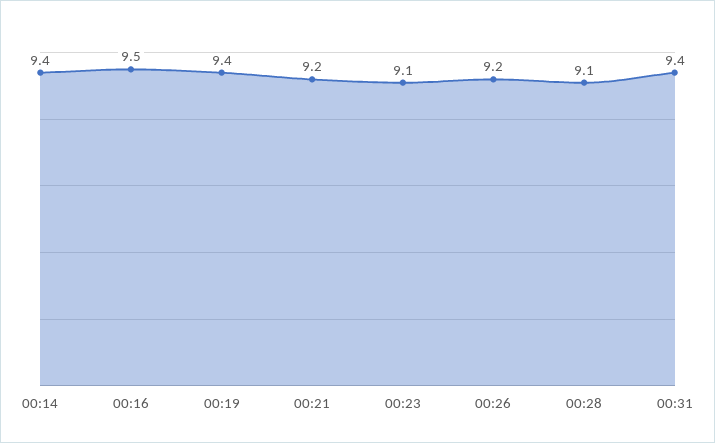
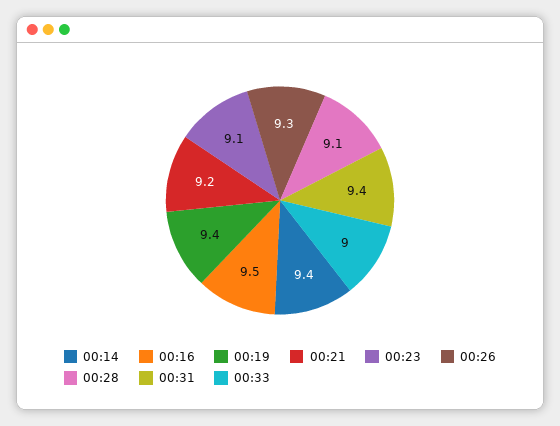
00:26: 9.2 -> 9.3
00:33: none -> 9

